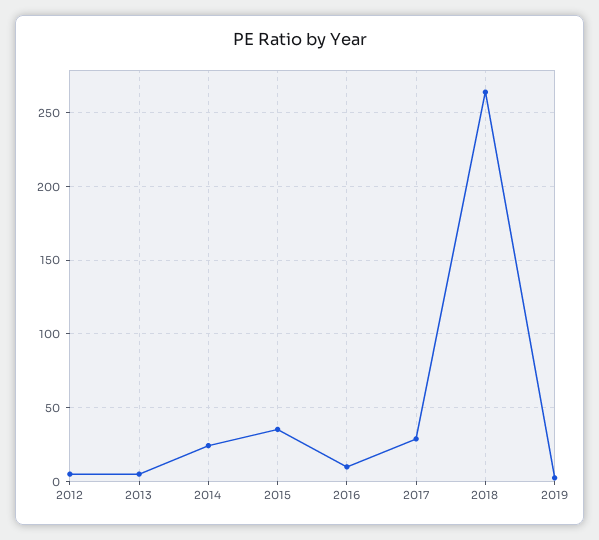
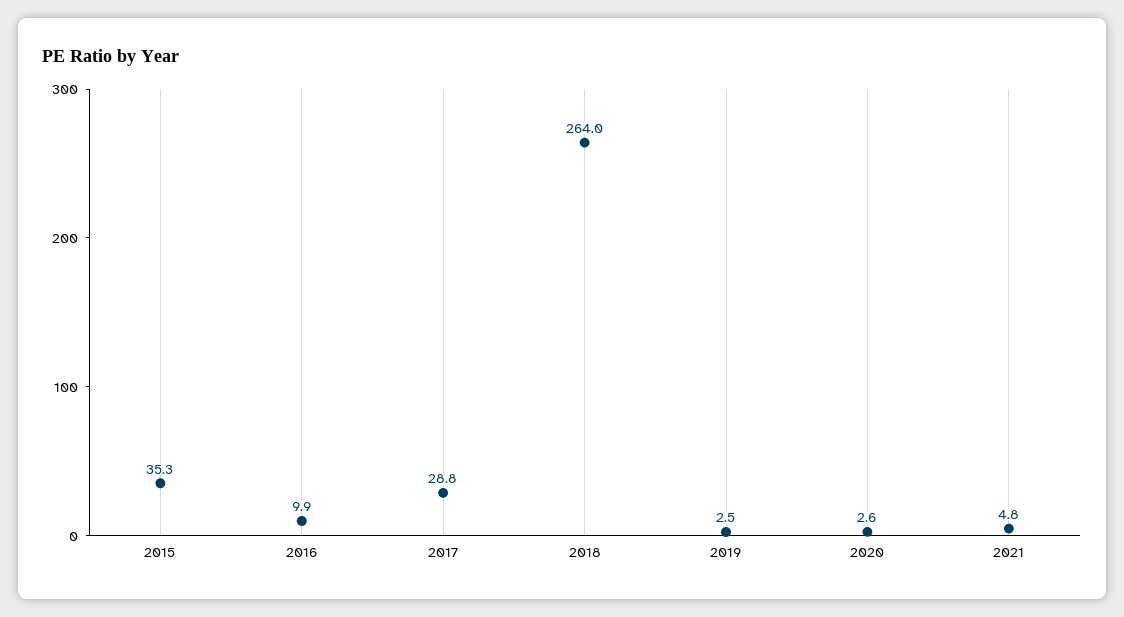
2012: 5 -> none
2013: 5 -> none
2014: 25 -> none
2020: none -> 2.6
2021: none -> 4.8

